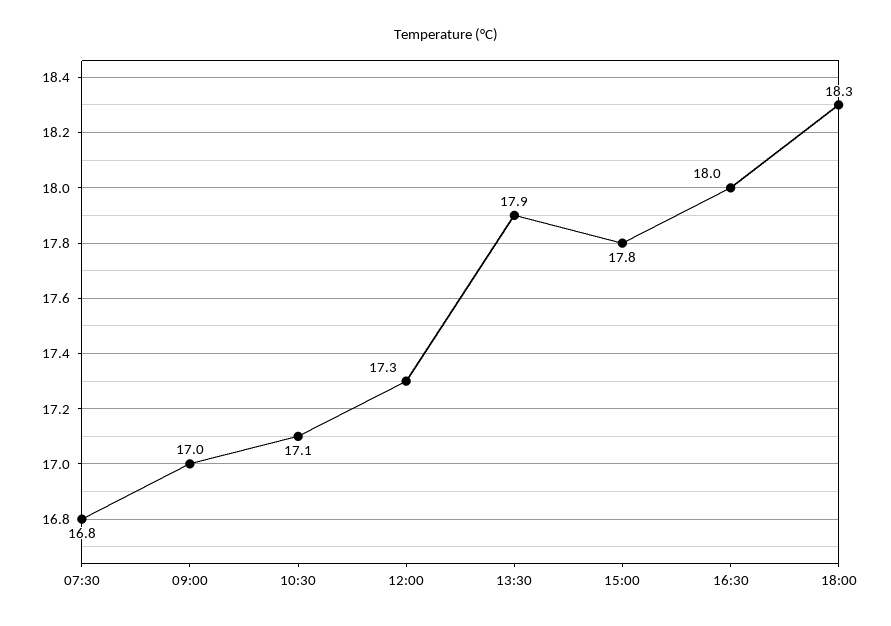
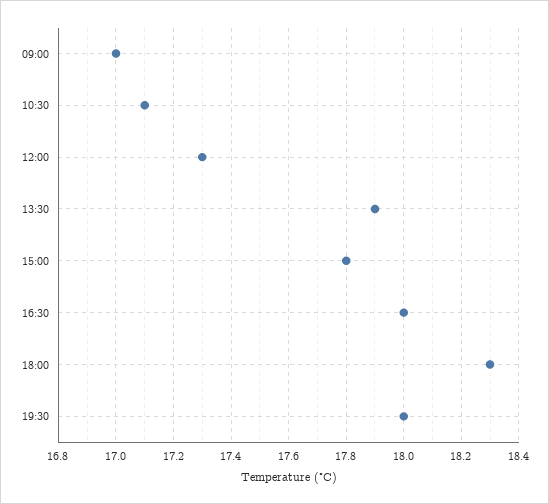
07:30: 16.8 -> none
19:30: none -> 18

